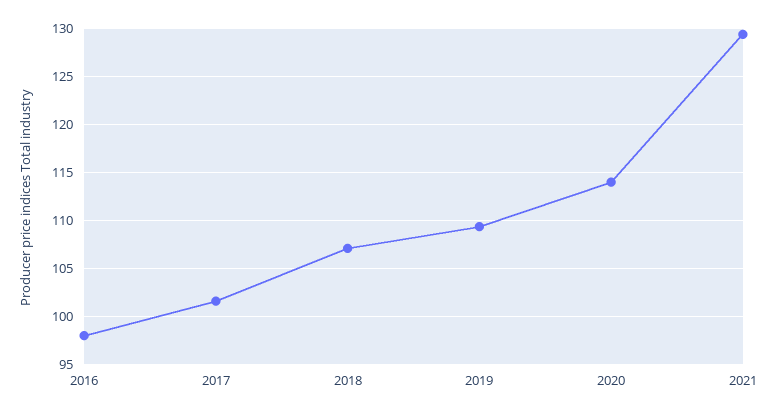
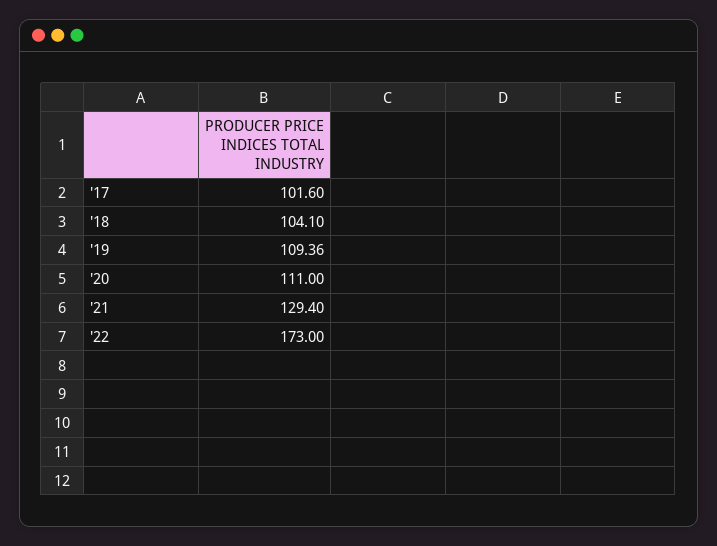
2016: 98 -> none
2018: 107 -> 104.1
2020: 114 -> 111
'22: none -> 173

